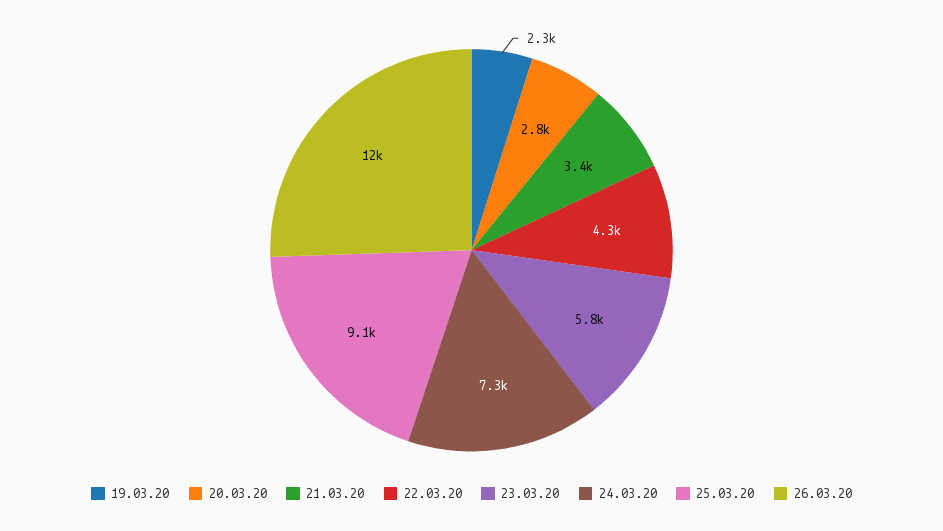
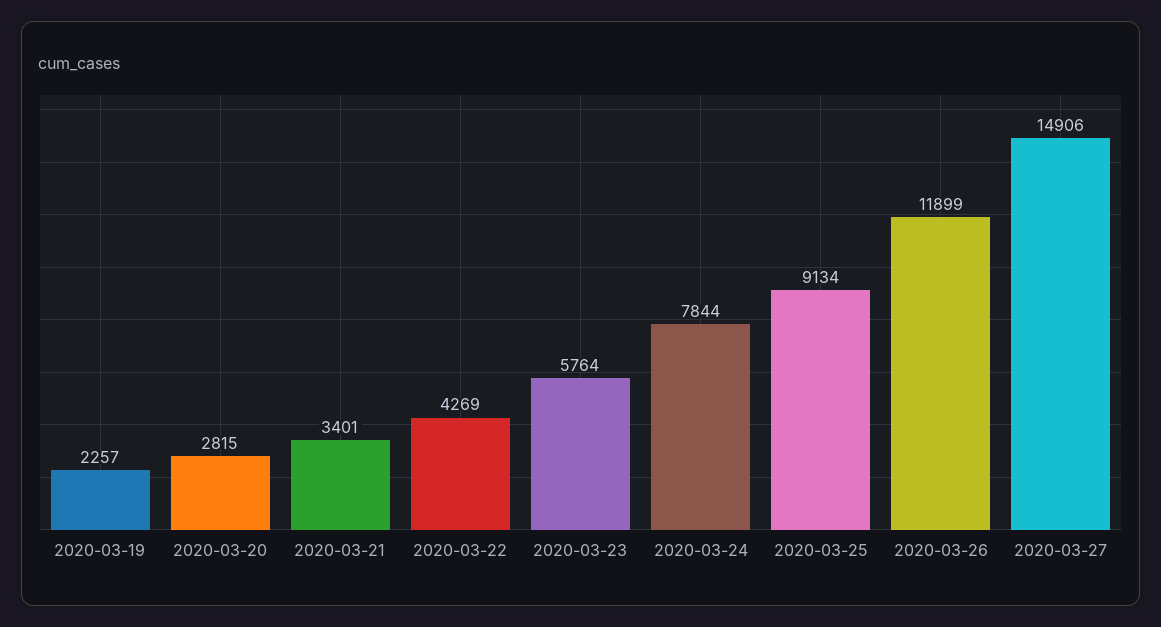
24.03.20: 7300 -> 7844
2020-03-27: none -> 14906

